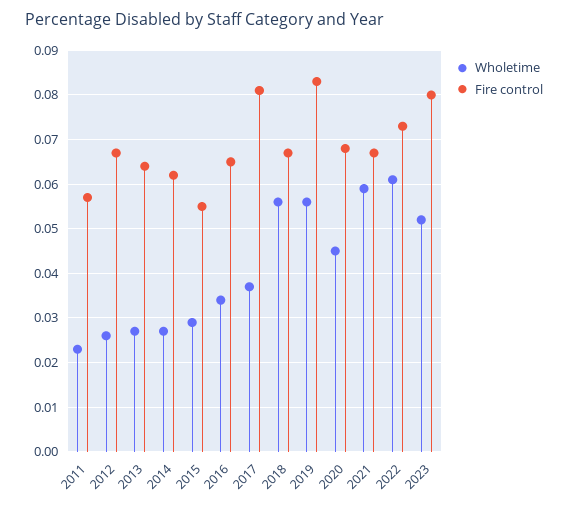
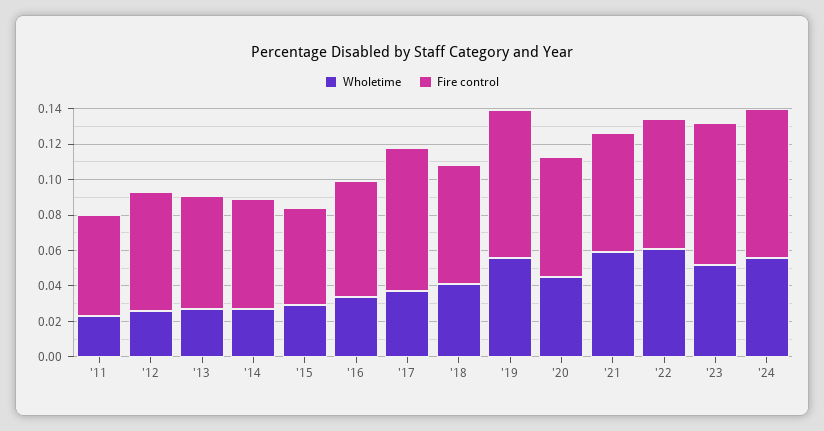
Wholetime, 2018: 0.055 -> 0.04
Wholetime, '24: none -> 0.055
Fire control, '24: none -> 0.085

